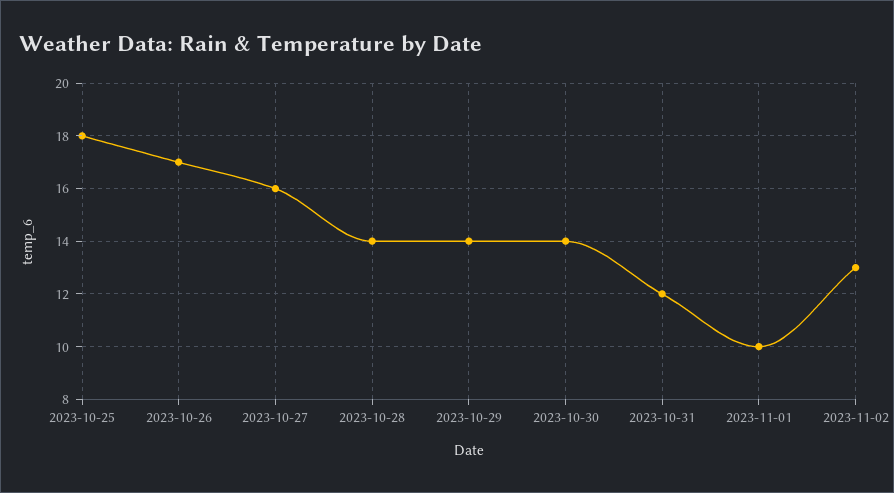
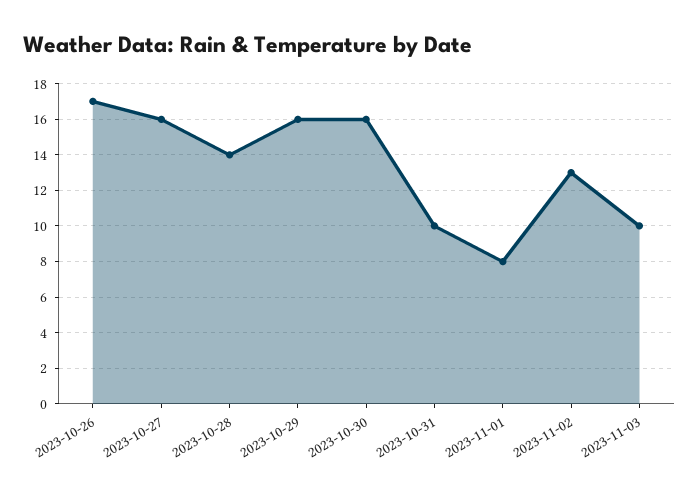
2023-10-25: 18 -> none
2023-10-29: 14 -> 16
2023-10-30: 14 -> 16
2023-10-31: 12 -> 10
2023-11-01: 10 -> 8
2023-11-03: none -> 10

